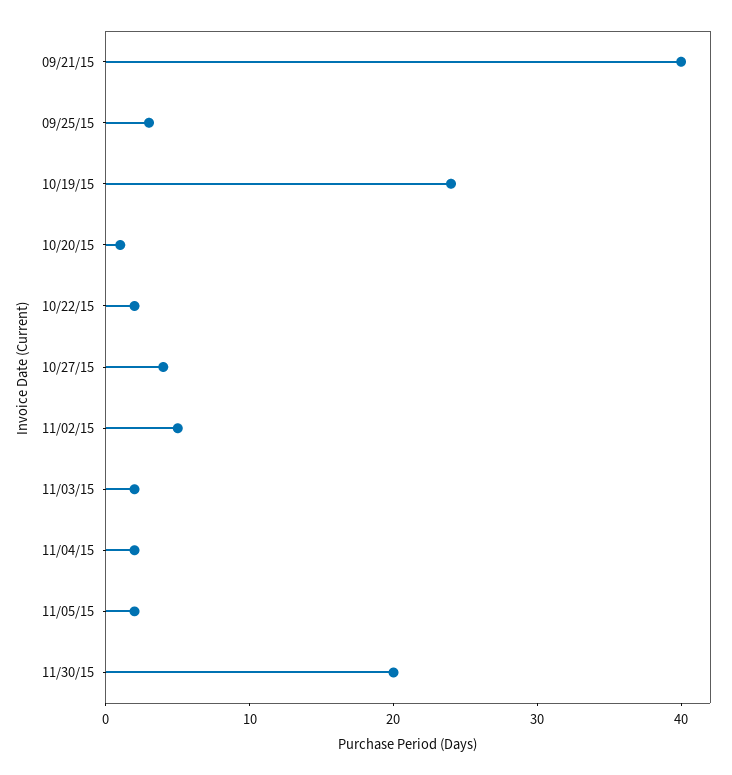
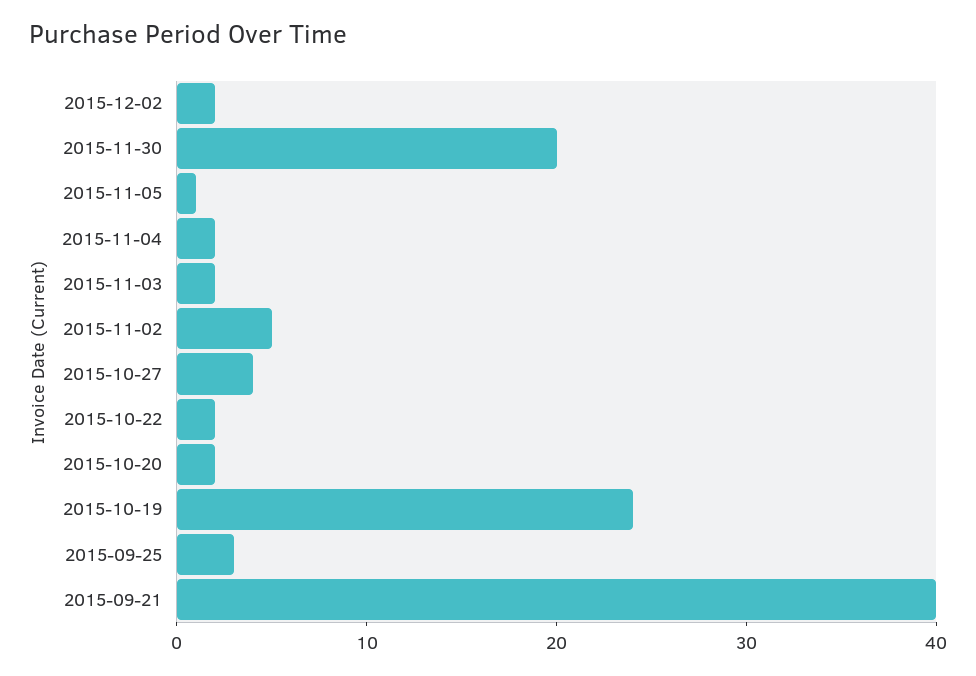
10/20/15: 1 -> 2
11/05/15: 2 -> 1
2015-12-02: none -> 2

